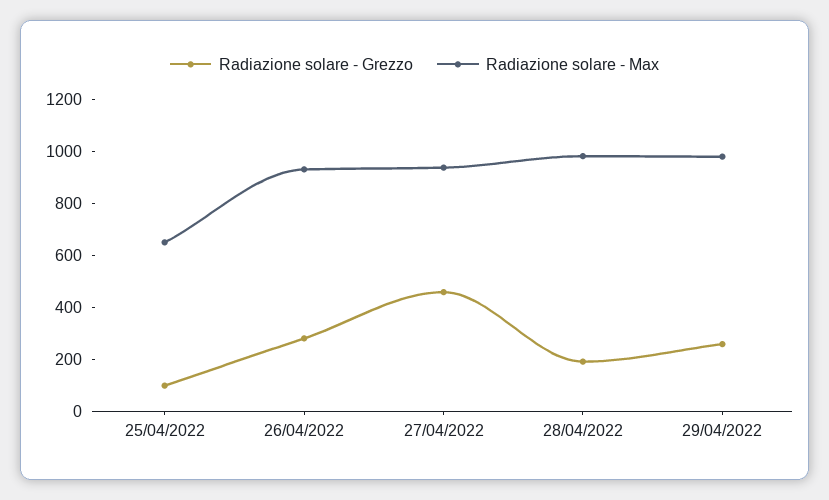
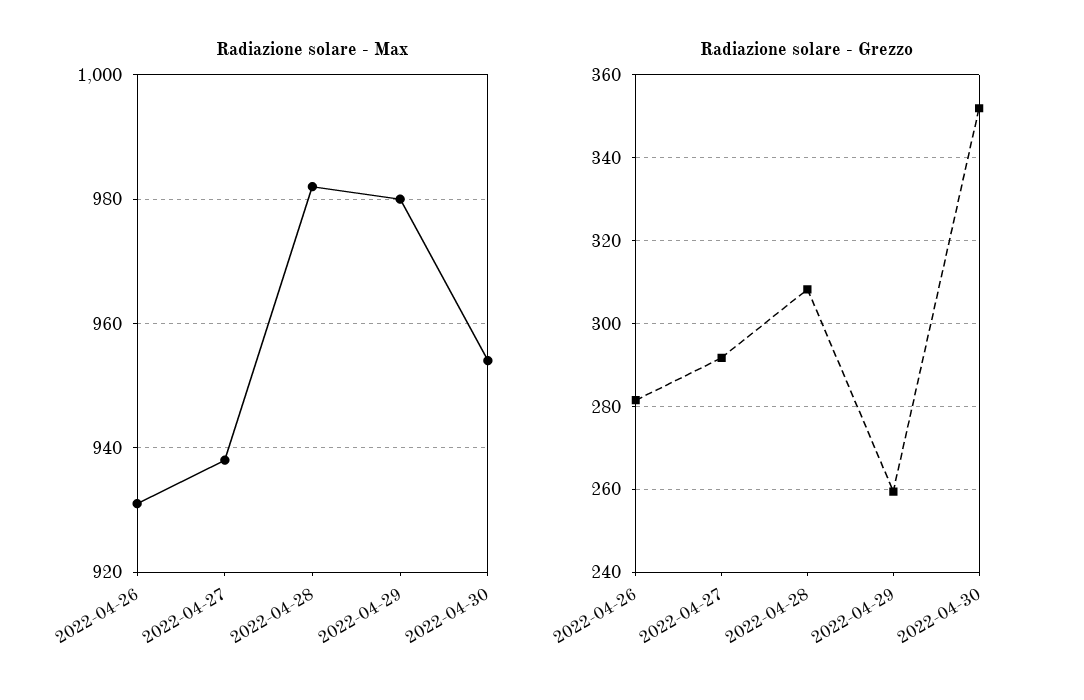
Radiazione solare - Grezzo, 25/04/2022: 100 -> none
Radiazione solare - Max, 25/04/2022: 650 -> none
Radiazione solare - Grezzo, 27/04/2022: 450 -> 292
Radiazione solare - Grezzo, 28/04/2022: 200 -> 308
Radiazione solare - Max, 2022-04-30: none -> 955
Radiazione solare - Grezzo, 2022-04-30: none -> 352

